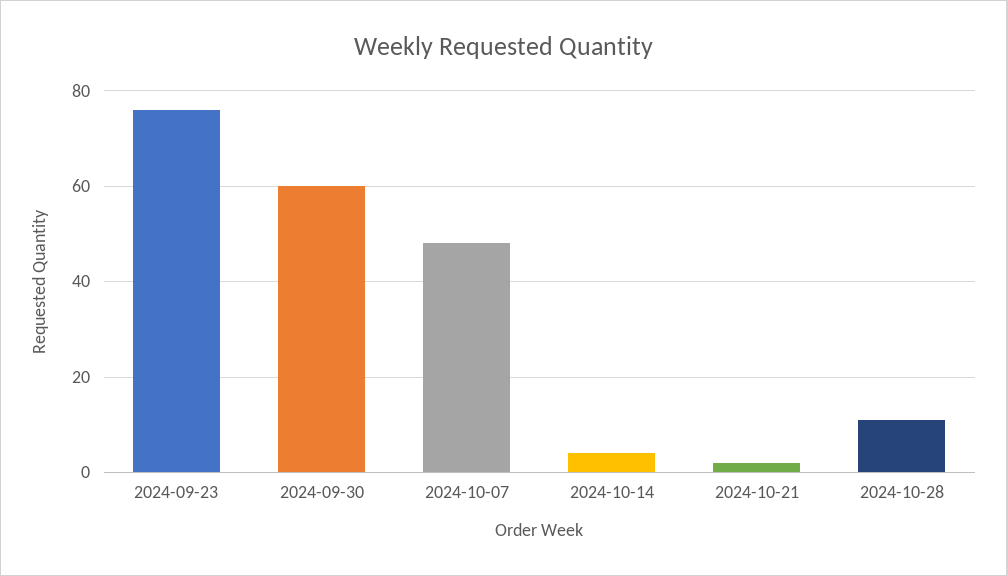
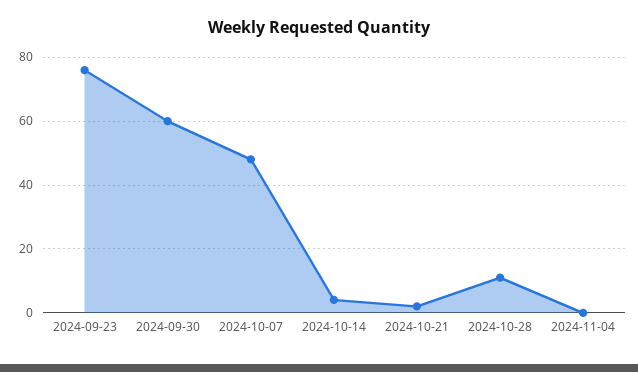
2024-11-04: none -> 0

